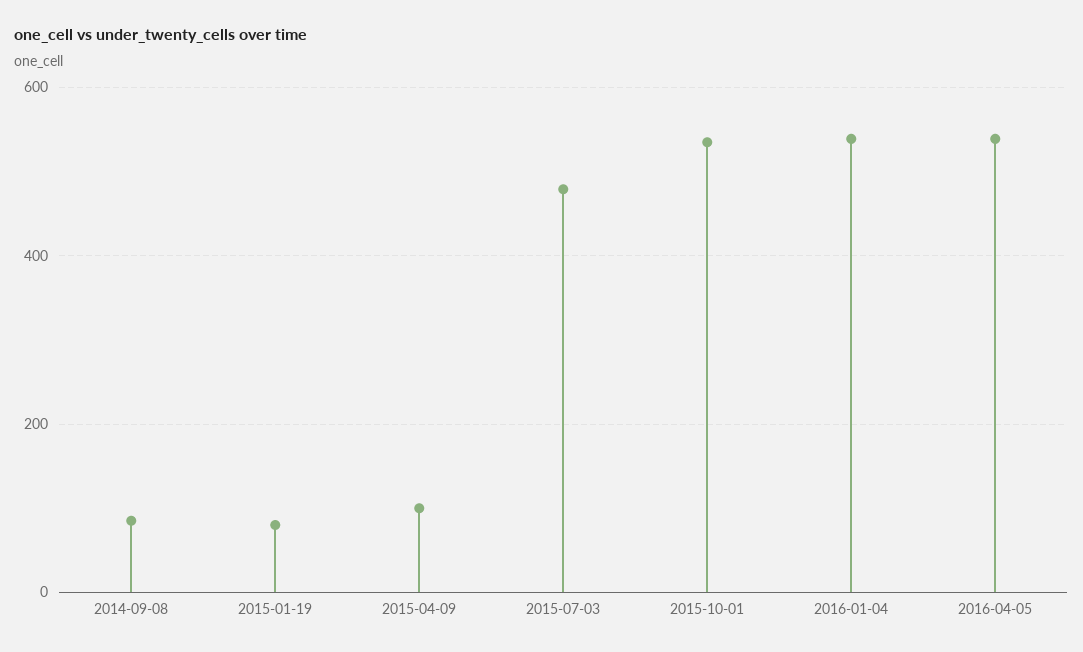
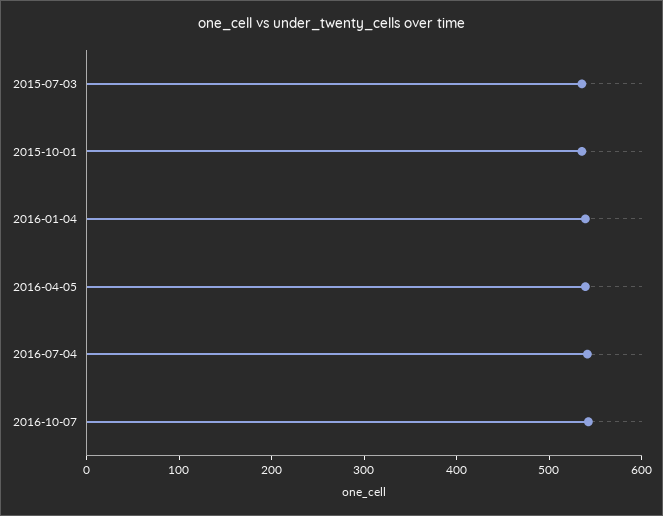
2014-09-08: 80 -> none
2015-01-19: 80 -> none
2015-04-09: 100 -> none
2015-07-03: 480 -> 540
2016-07-04: none -> 540
2016-10-07: none -> 540

